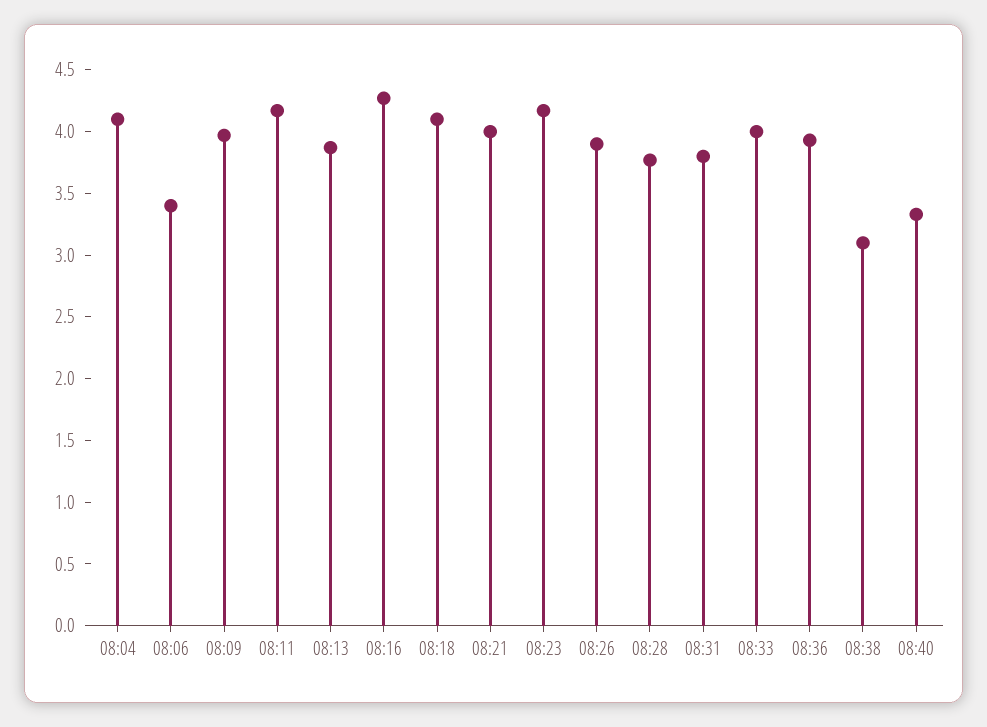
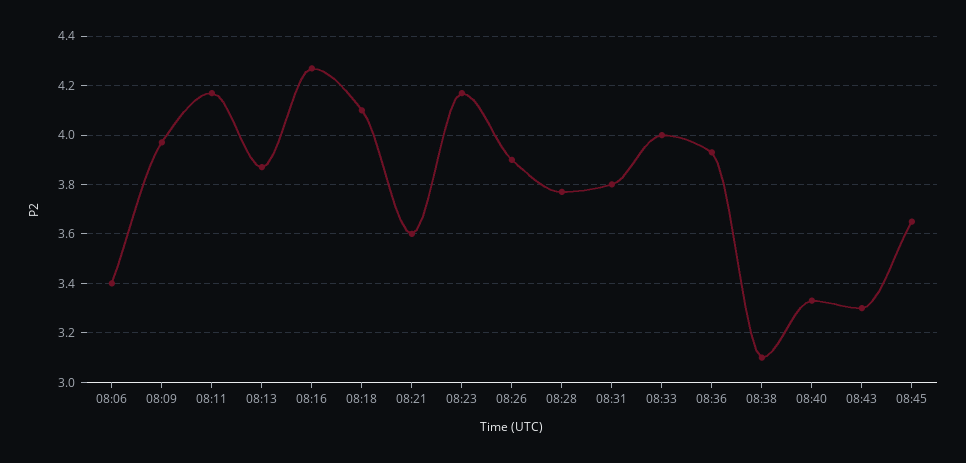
08:04: 4.1 -> none
08:21: 4 -> 3.6
08:43: none -> 3.3
08:45: none -> 3.65

